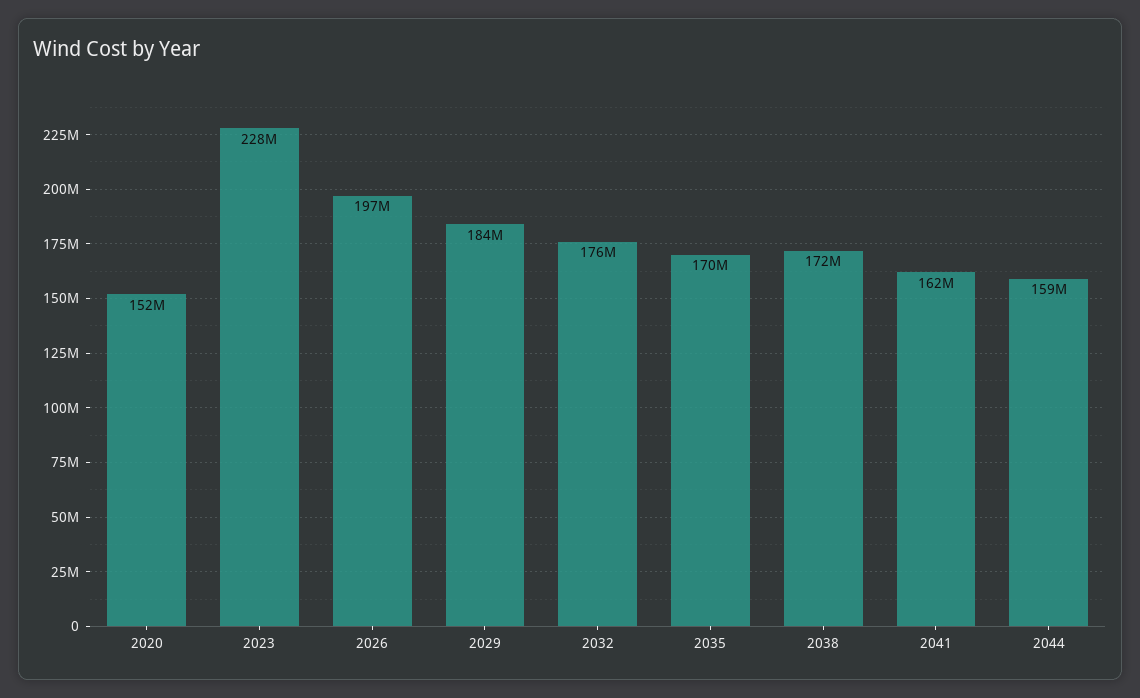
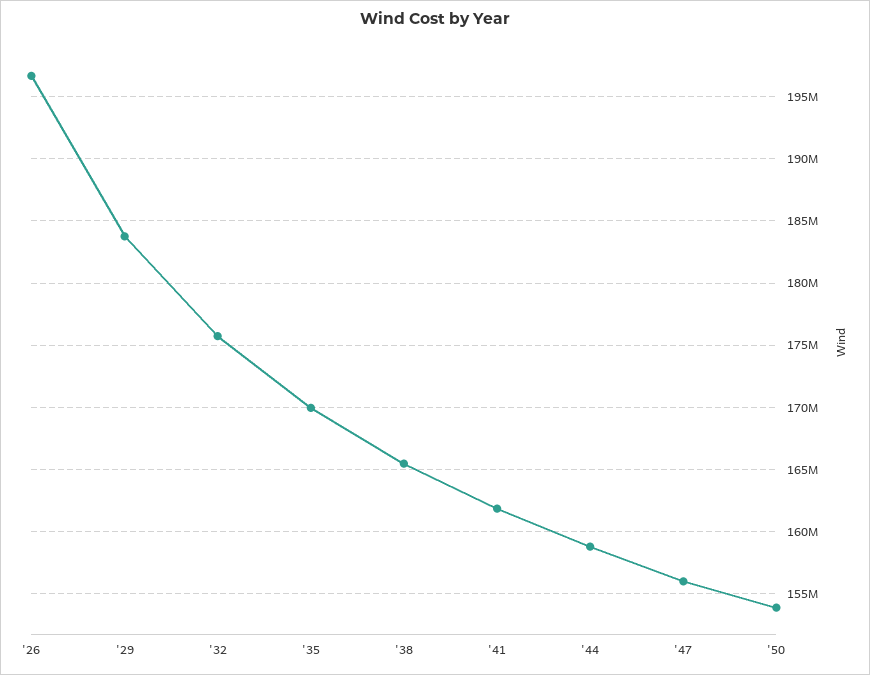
2020: 152000000 -> none
2023: 228000000 -> none
2038: 172000000 -> 165500000
'47: none -> 156000000
'50: none -> 154000000

